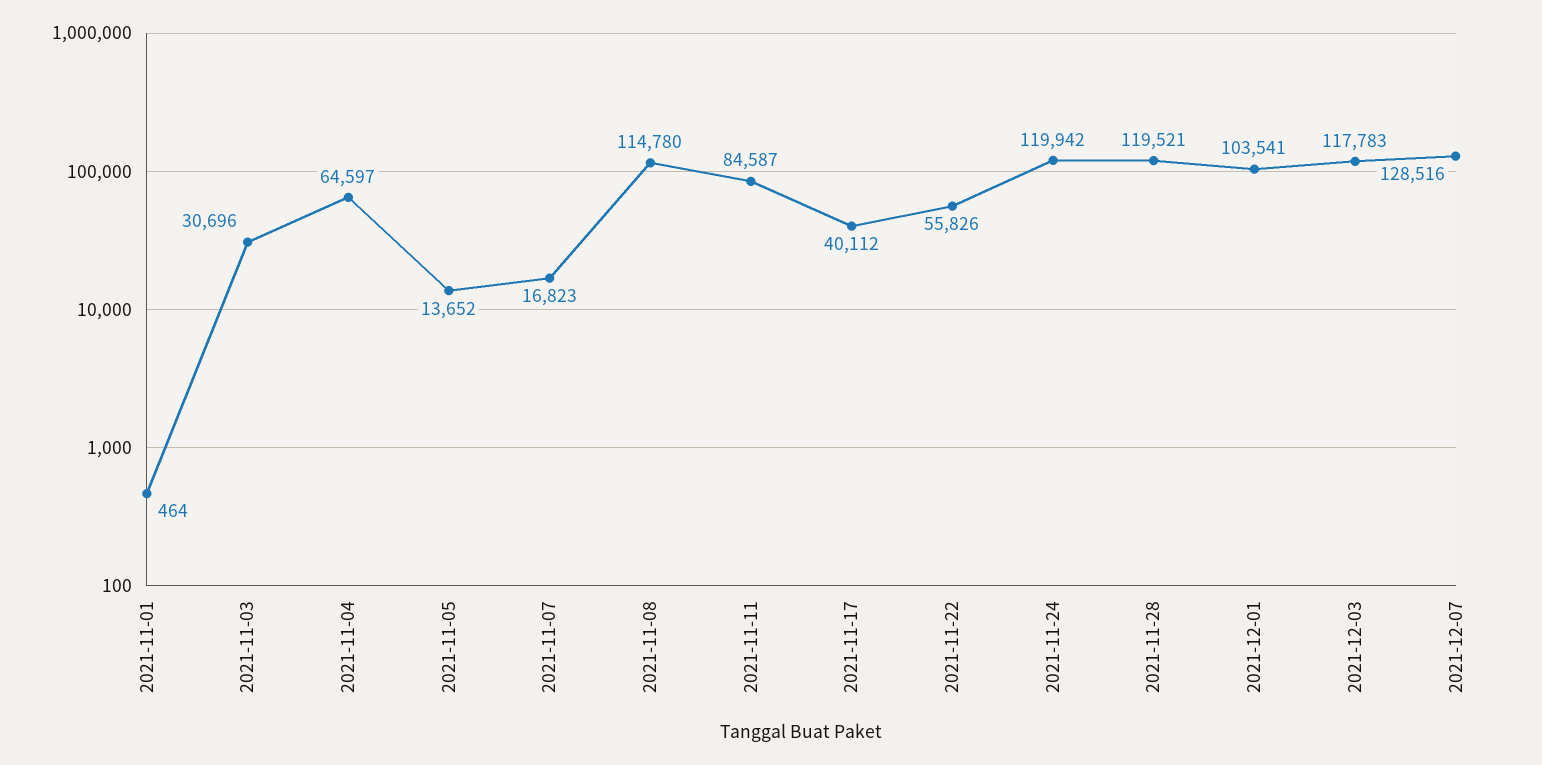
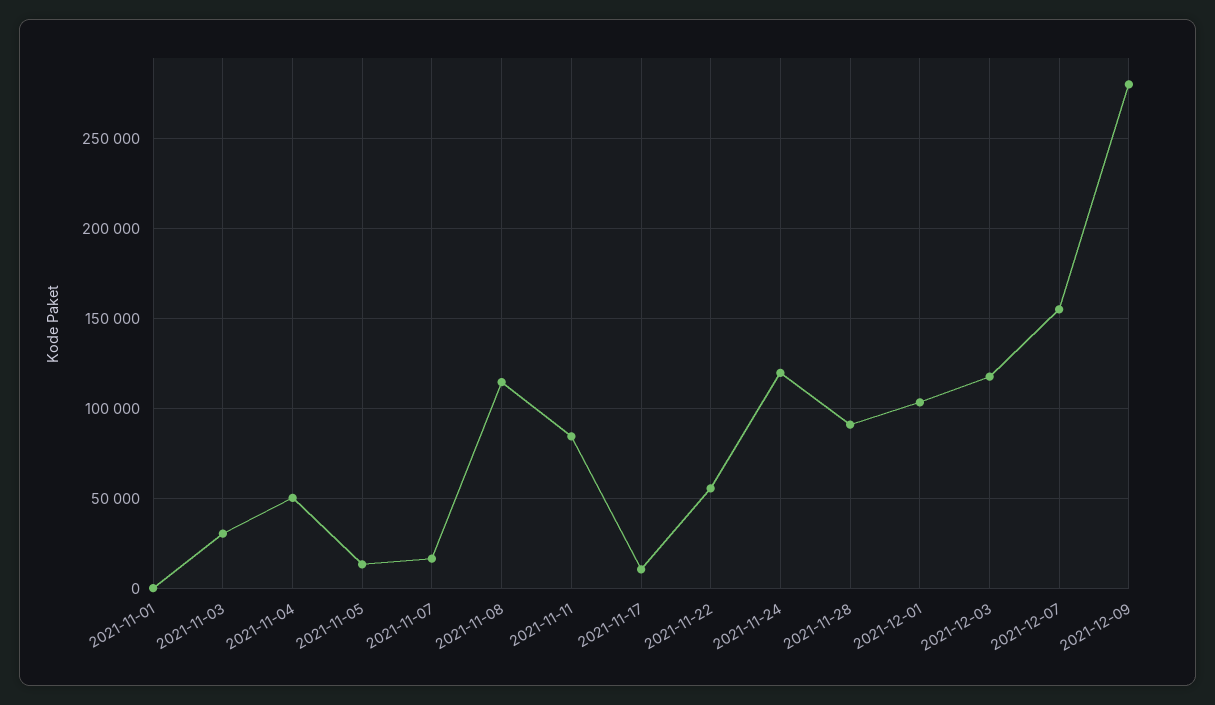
2021-11-04: 64597 -> 50000
2021-11-17: 40112 -> 10000
2021-11-28: 119521 -> 90000
2021-12-07: 128516 -> 155000
2021-12-09: none -> 280000

